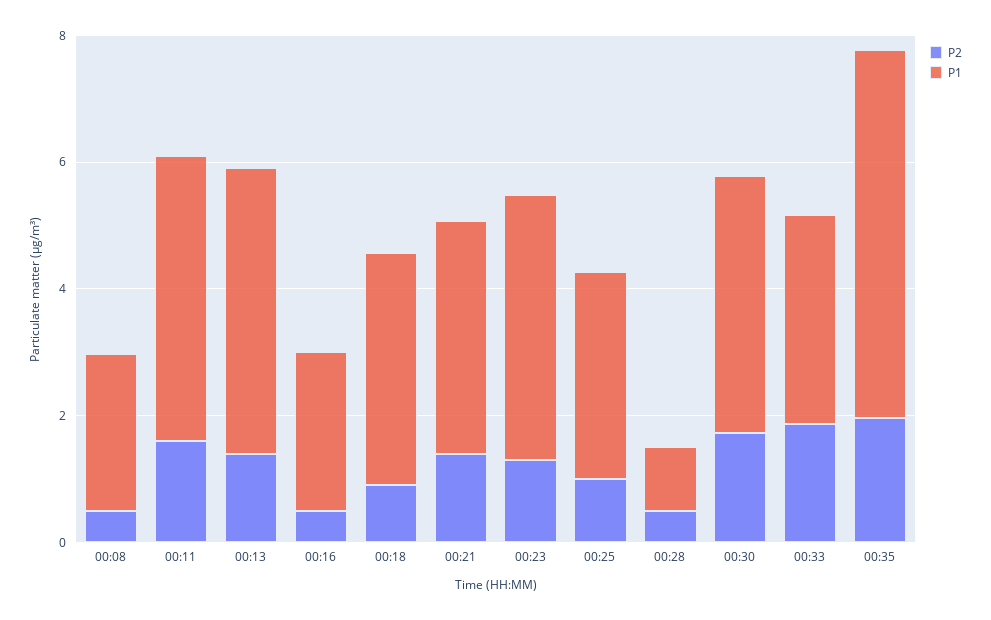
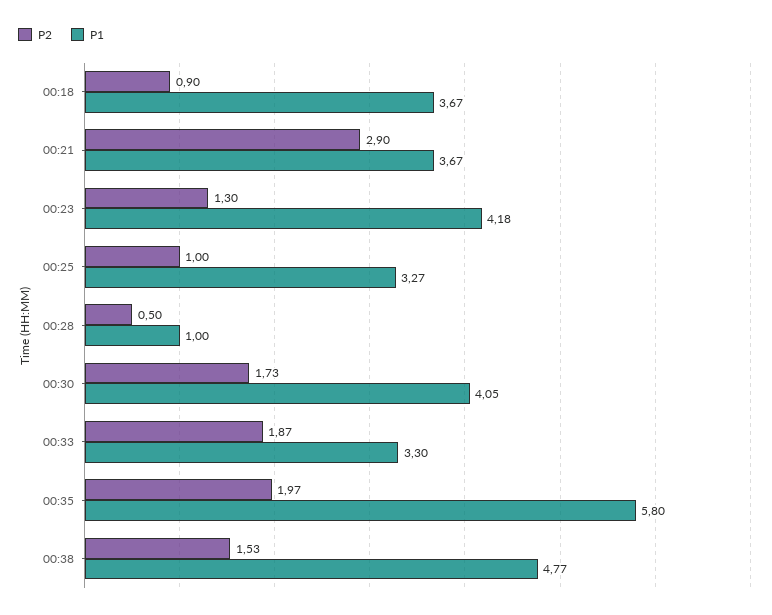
P2, 00:08: 0.5 -> none
P1, 00:08: 2.5 -> none
P2, 00:11: 1.5 -> none
P1, 00:11: 4.5 -> none
P2, 00:13: 1.5 -> none
P1, 00:13: 4.5 -> none
P2, 00:16: 0.5 -> none
P1, 00:16: 2.5 -> none
P2, 00:21: 1.5 -> 2.9
P2, 00:38: none -> 1.53
P1, 00:38: none -> 4.77

